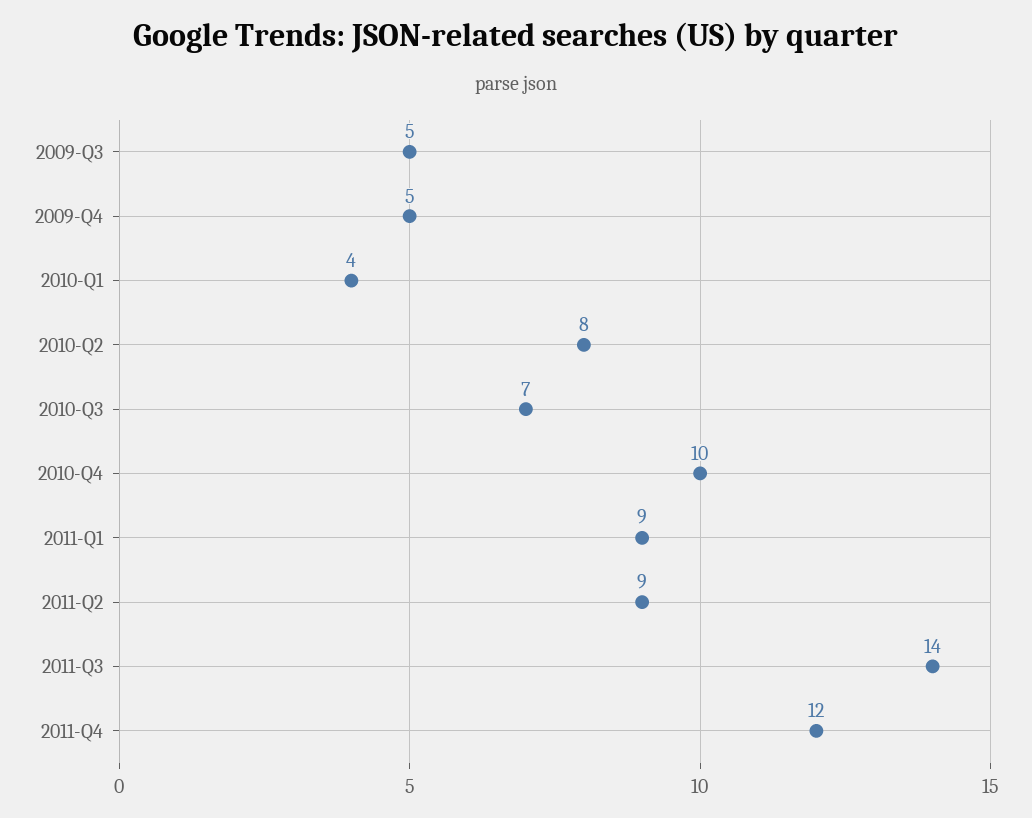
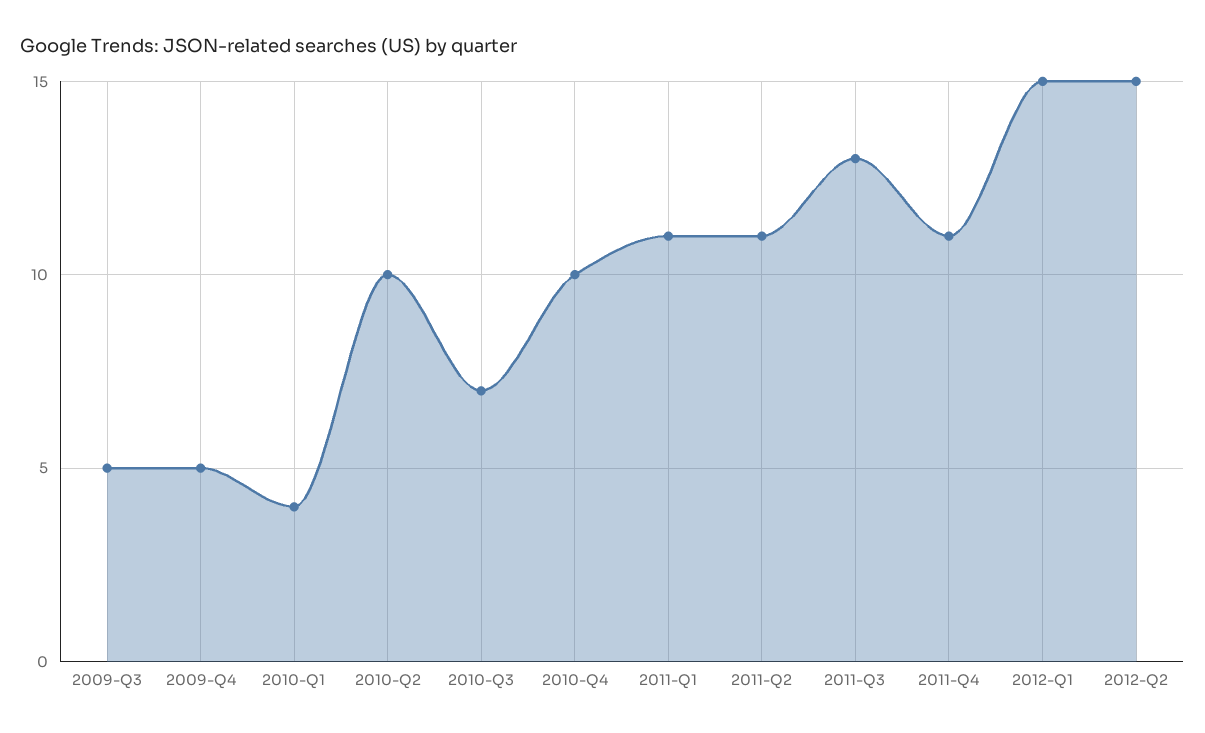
2010-Q2: 8 -> 10
2011-Q1: 9 -> 11
2011-Q2: 9 -> 11
2011-Q3: 14 -> 13
2011-Q4: 12 -> 11
2012-Q1: none -> 15
2012-Q2: none -> 15

